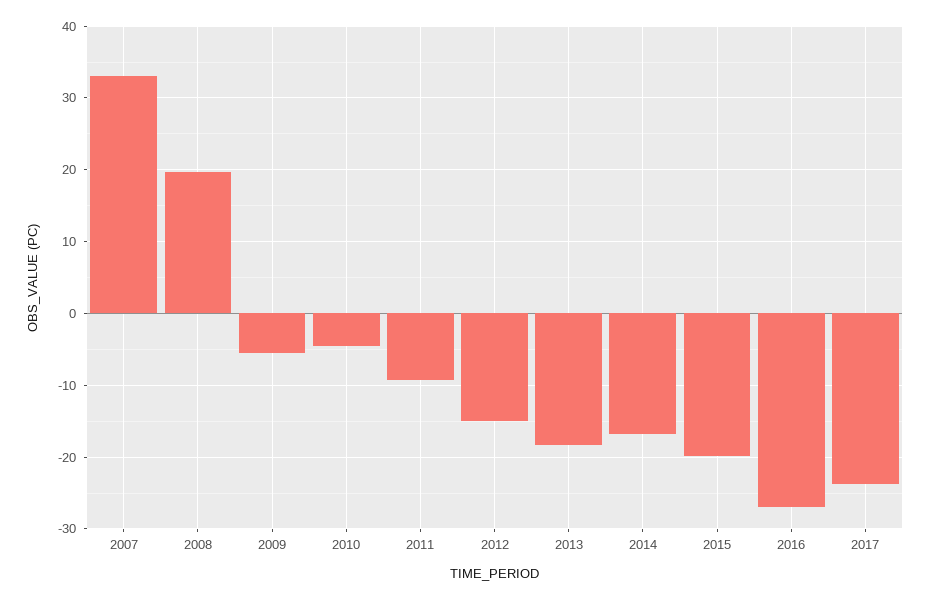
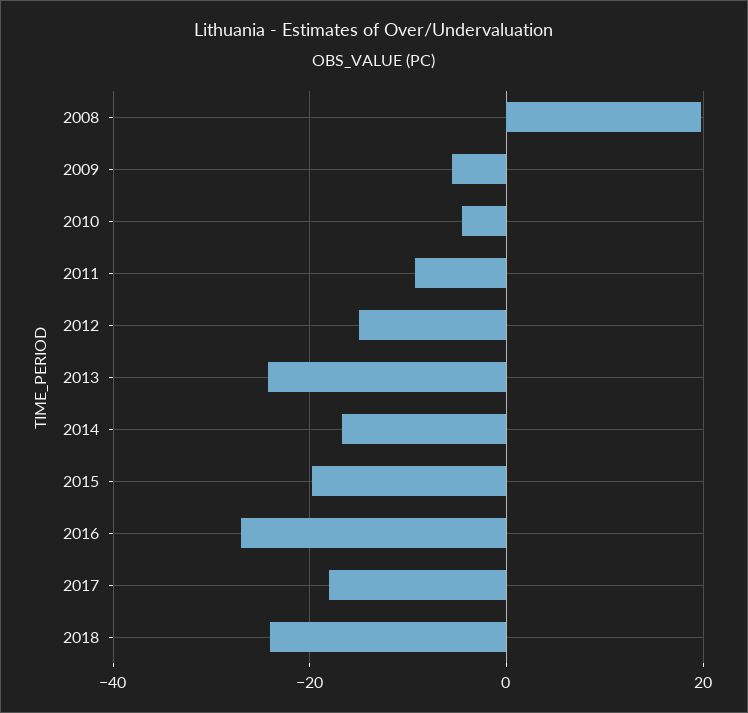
2007: 33 -> none
2013: -18 -> -24
2017: -24 -> -18
2018: none -> -24

